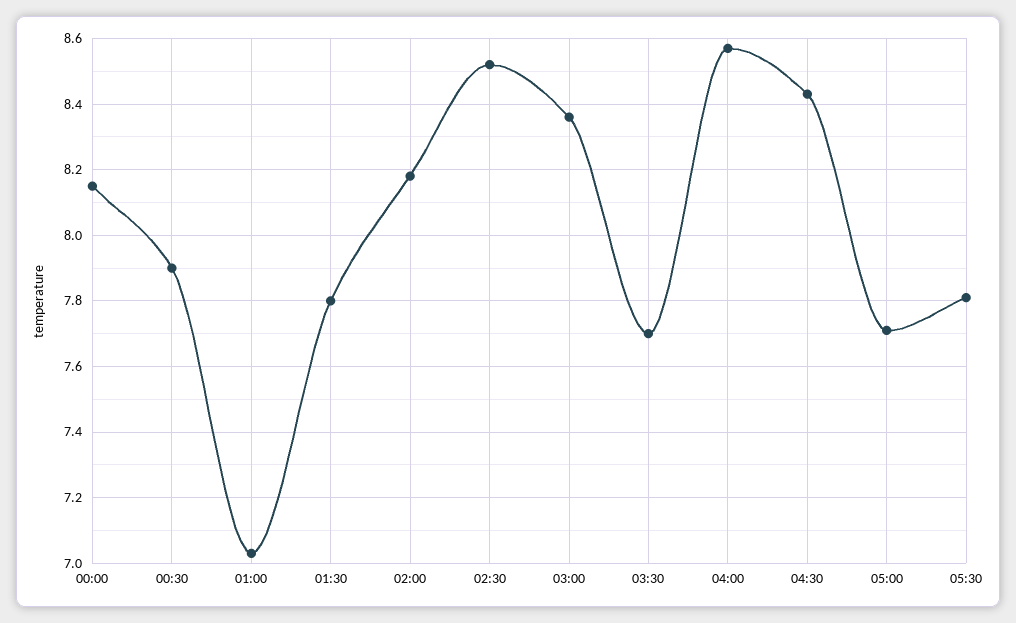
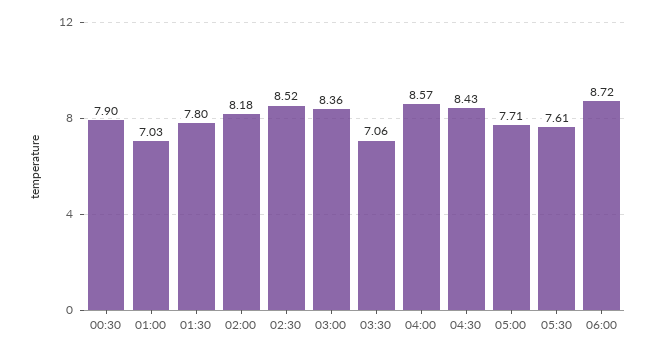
00:00: 8.15 -> none
03:30: 7.7 -> 7.06
05:30: 7.8 -> 7.61
06:00: none -> 8.72

